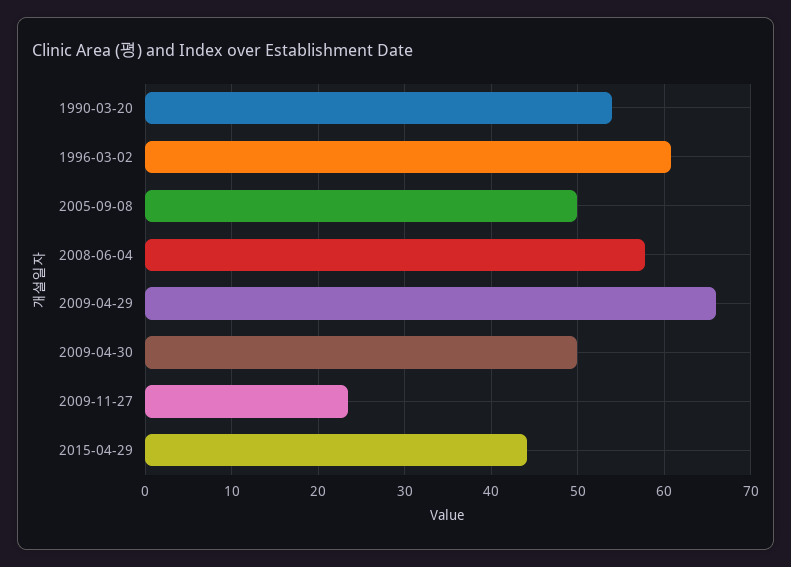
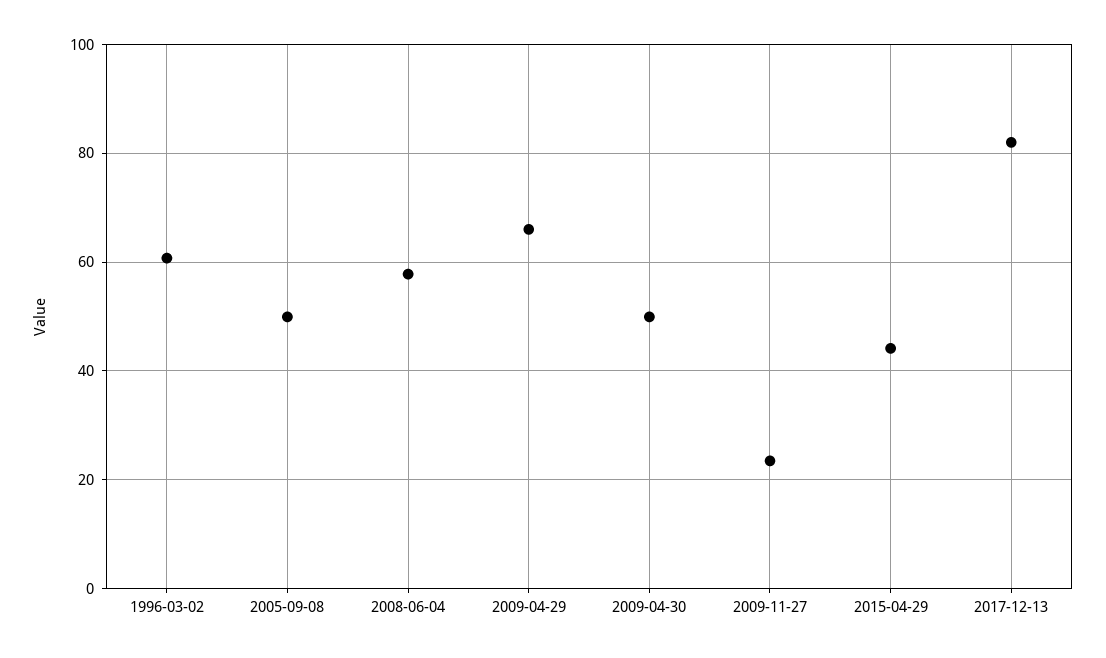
1990-03-20: 54 -> none
2017-12-13: none -> 82

